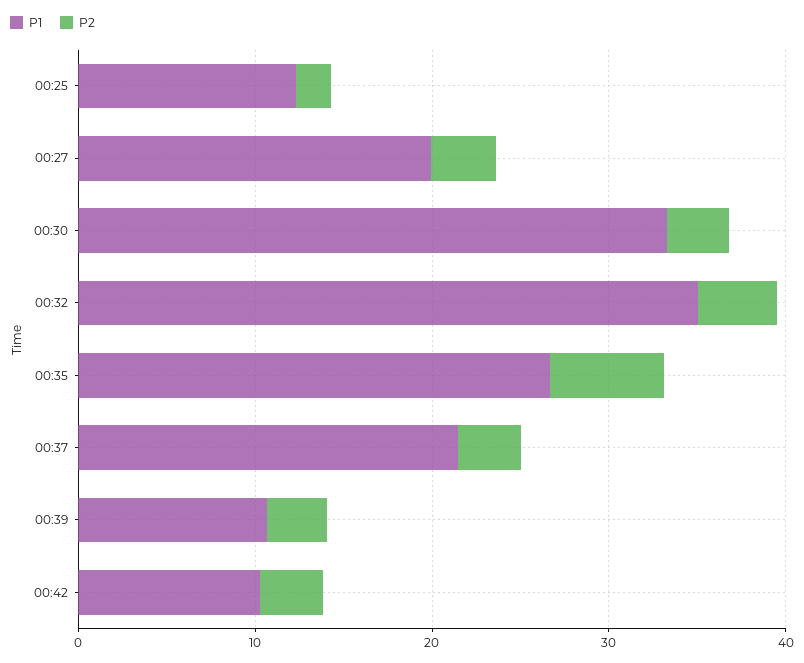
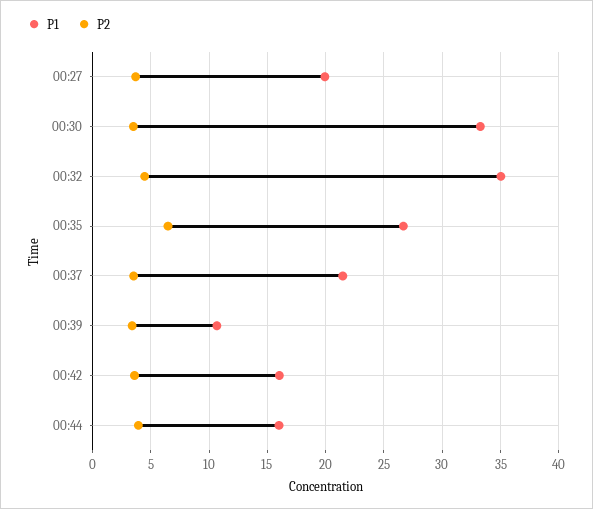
P1, 00:25: 12 -> none
P2, 00:25: 2 -> none
P1, 00:42: 10 -> 16
P1, 00:44: none -> 16
P2, 00:44: none -> 4

